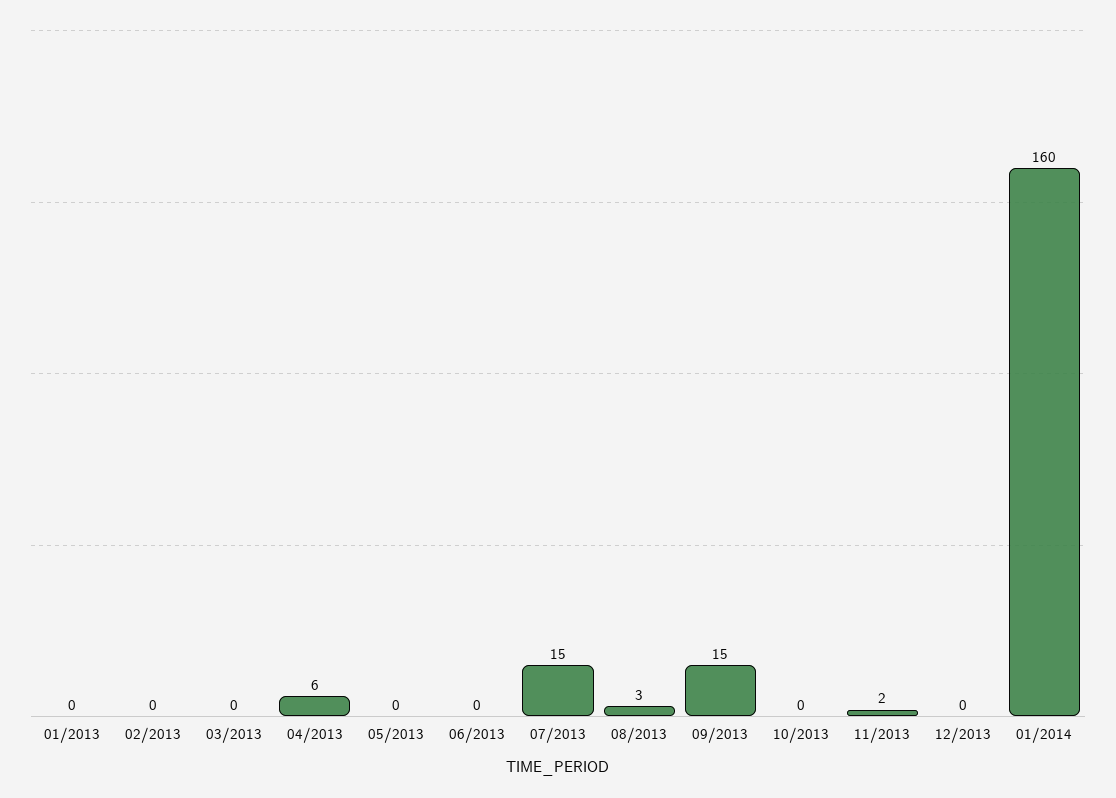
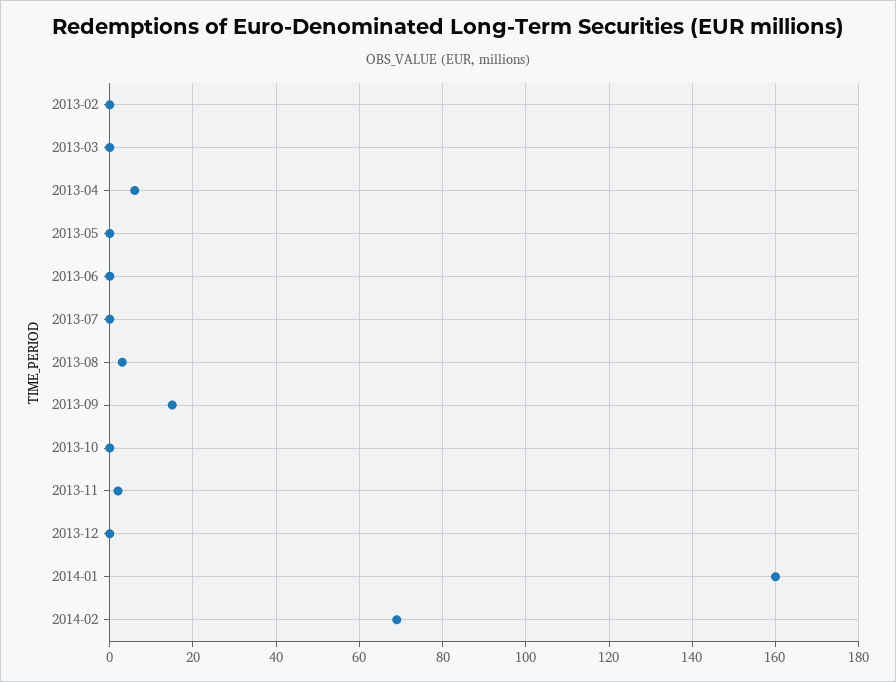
01/2013: 0 -> none
07/2013: 15 -> 0
2014-02: none -> 70

